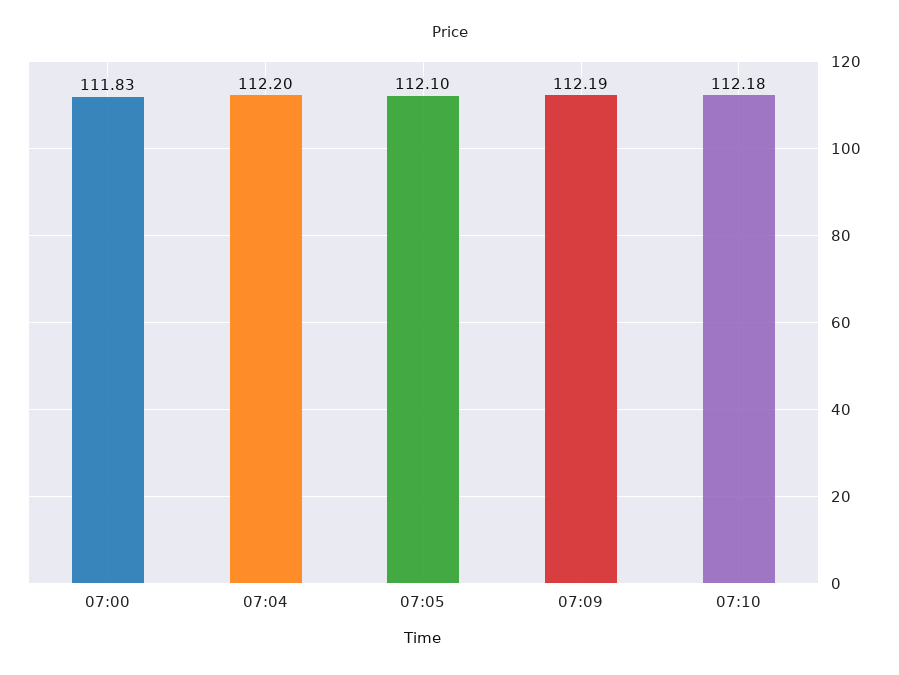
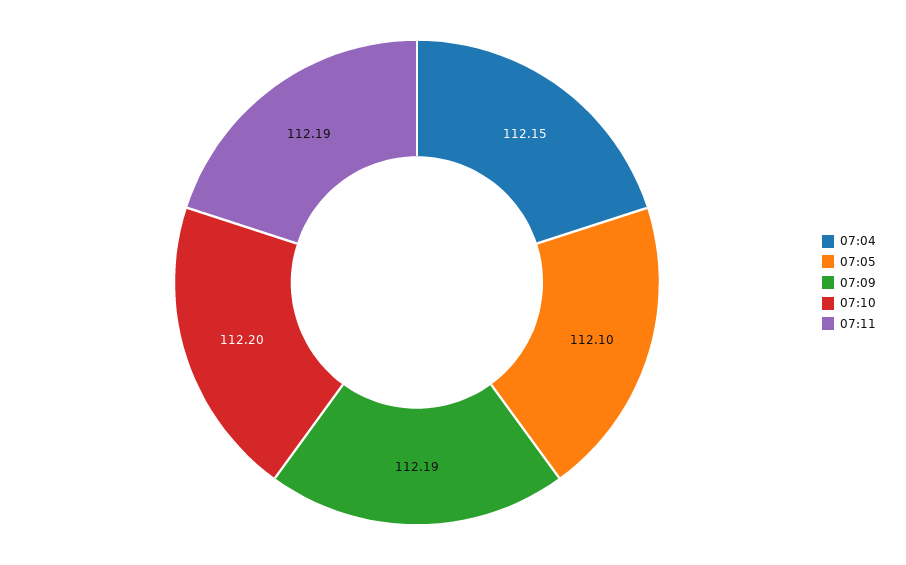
07:00: 111.83 -> none
07:04: 112.2 -> 112.15
07:10: 112.18 -> 112.2
07:11: none -> 112.19

